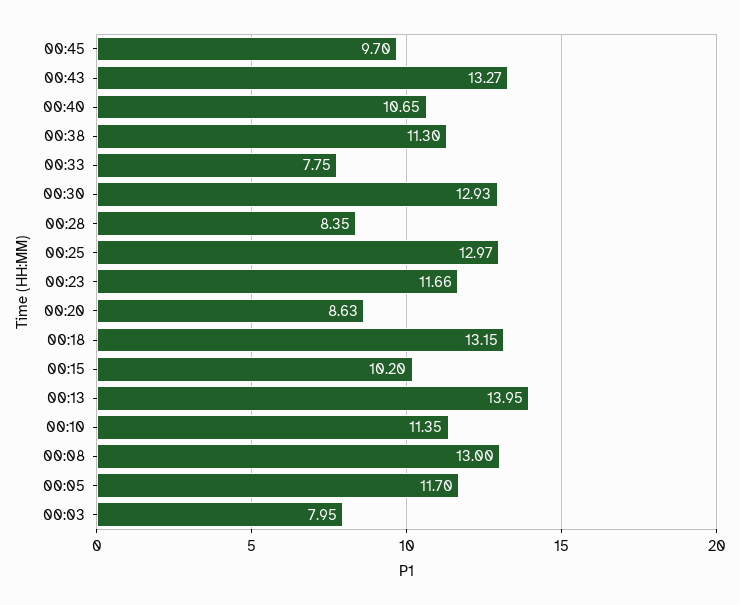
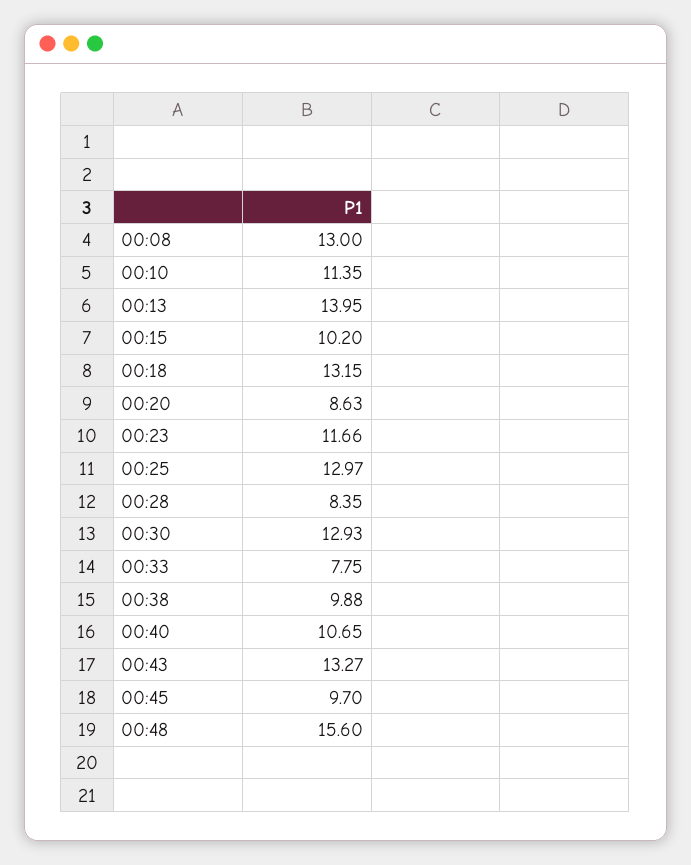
00:38: 11.3 -> 9.88
00:05: 11.7 -> none
00:03: 7.95 -> none
00:48: none -> 15.6

